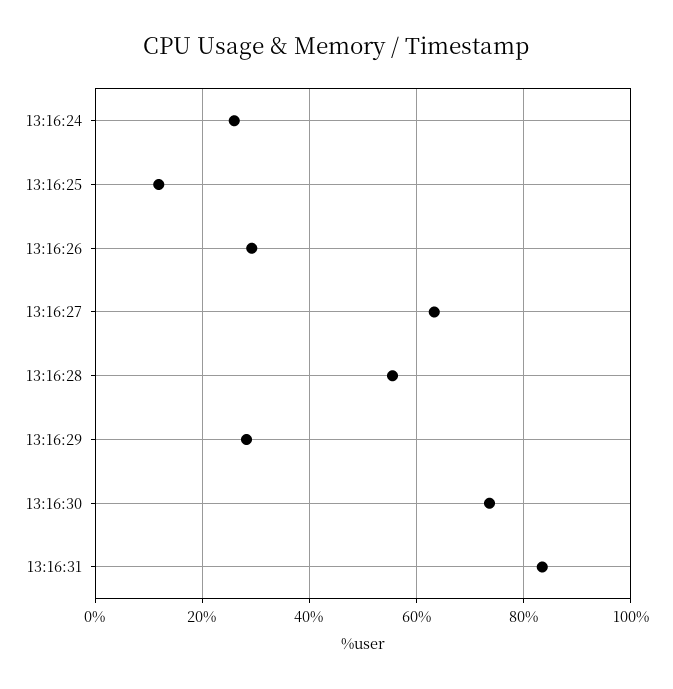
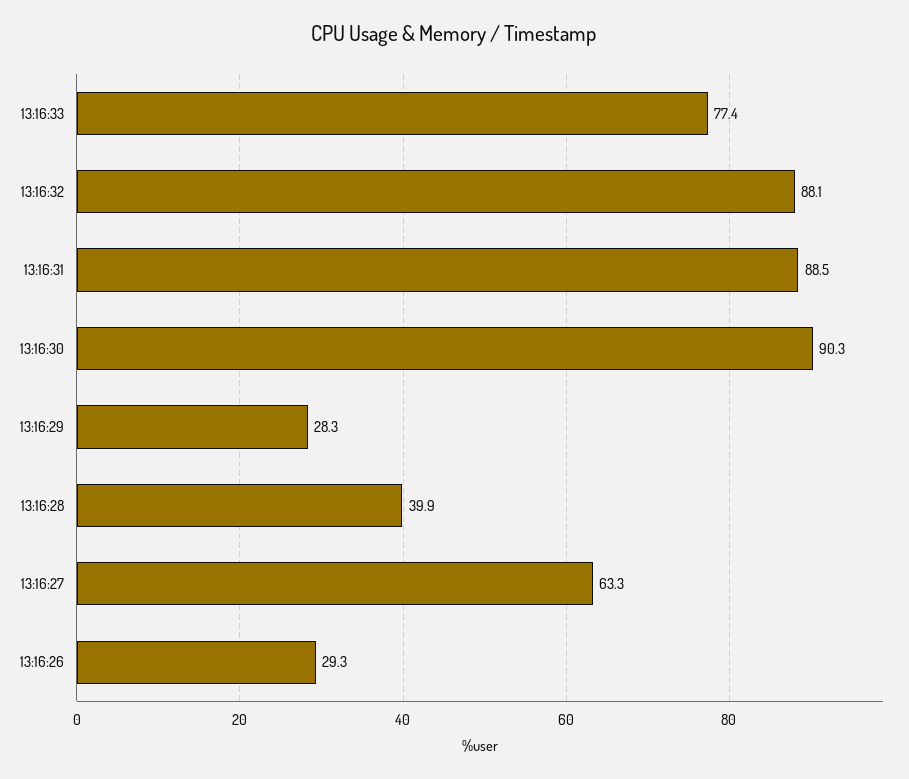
13:16:24: 26 -> none
13:16:25: 12 -> none
13:16:28: 56 -> 39.9
13:16:30: 74 -> 90.3
13:16:31: 84 -> 88.5
13:16:33: none -> 77.4
13:16:32: none -> 88.1

